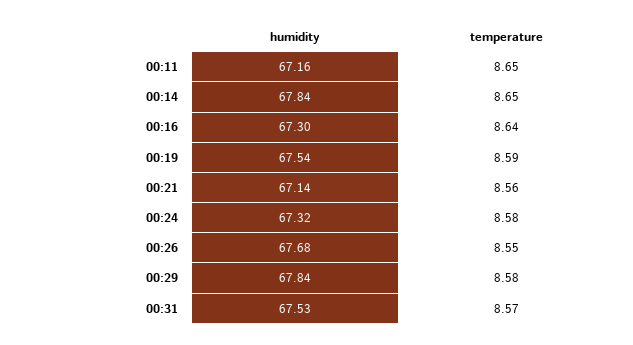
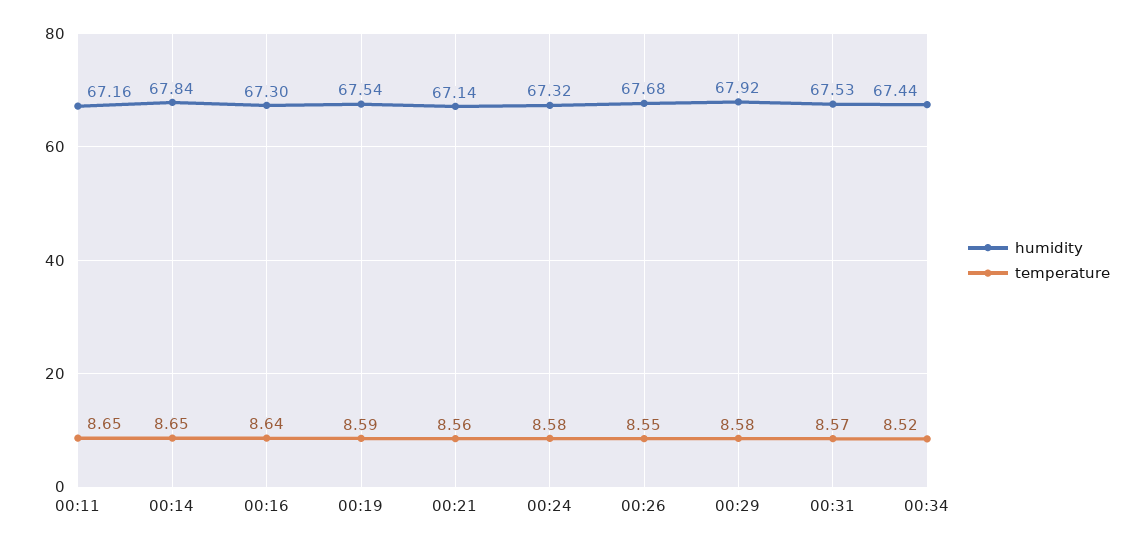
humidity, 00:29: 67.84 -> 67.92
humidity, 00:34: none -> 67.44
temperature, 00:34: none -> 8.52

